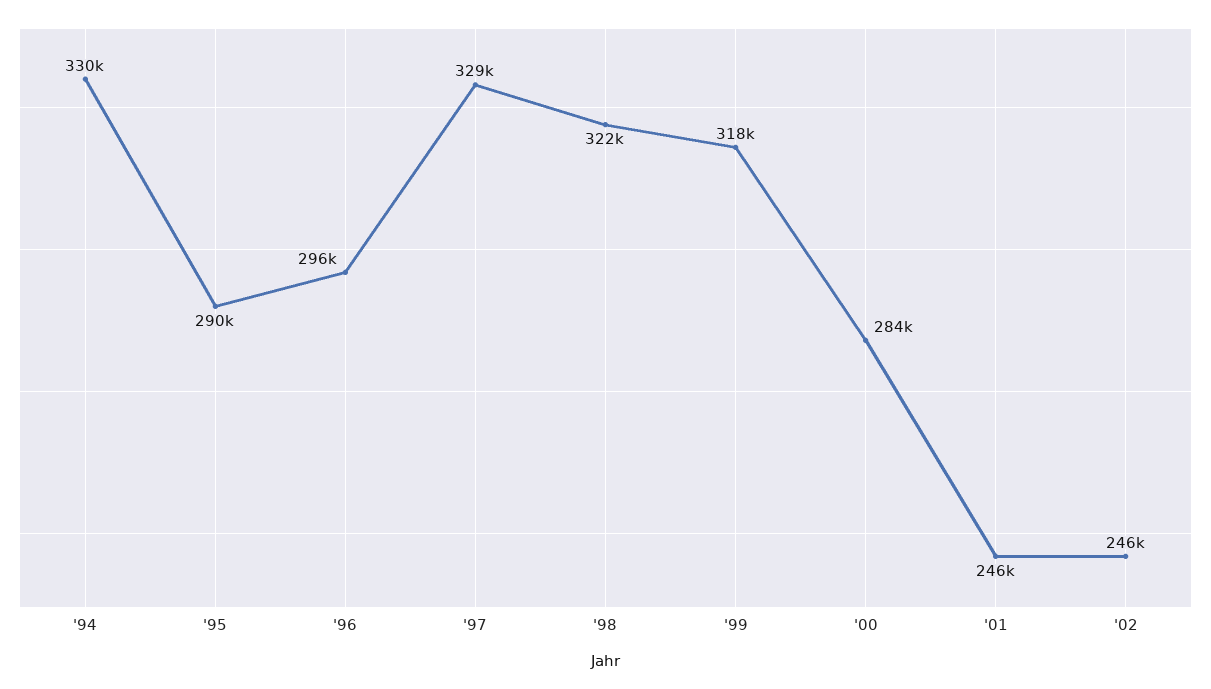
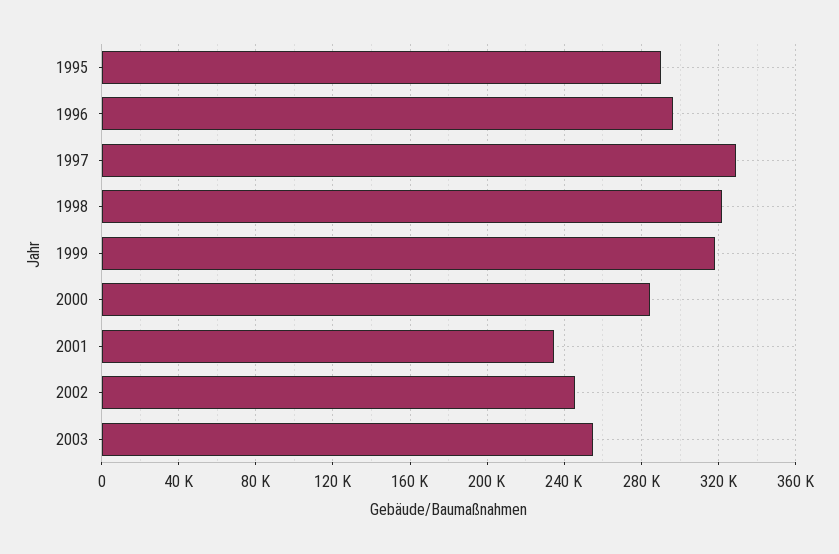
'94: 330000 -> none
'01: 246000 -> 235000
2003: none -> 255000

